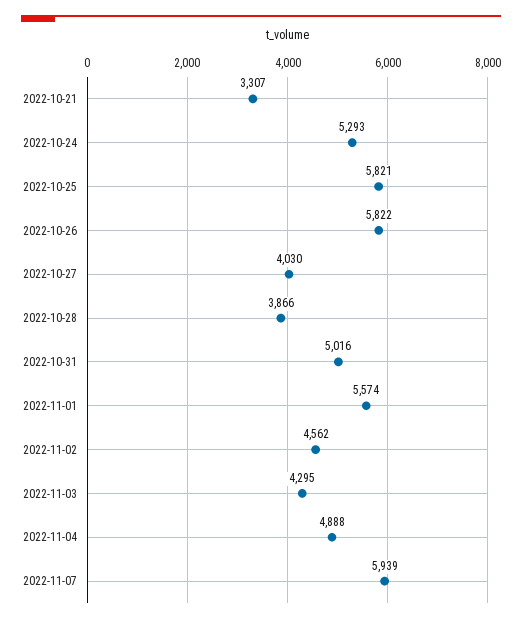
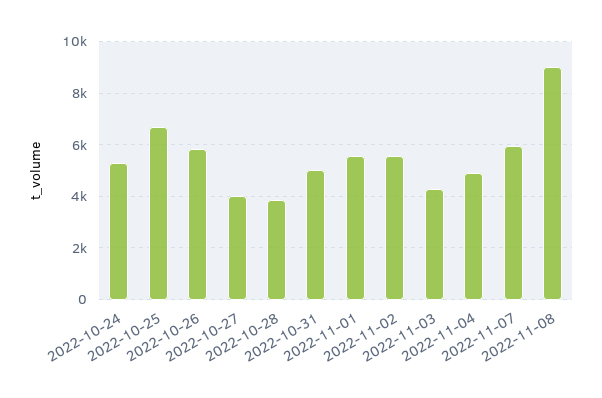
2022-10-21: 3307 -> none
2022-10-25: 5821 -> 6750
2022-11-02: 4562 -> 5500
2022-11-08: none -> 9000

